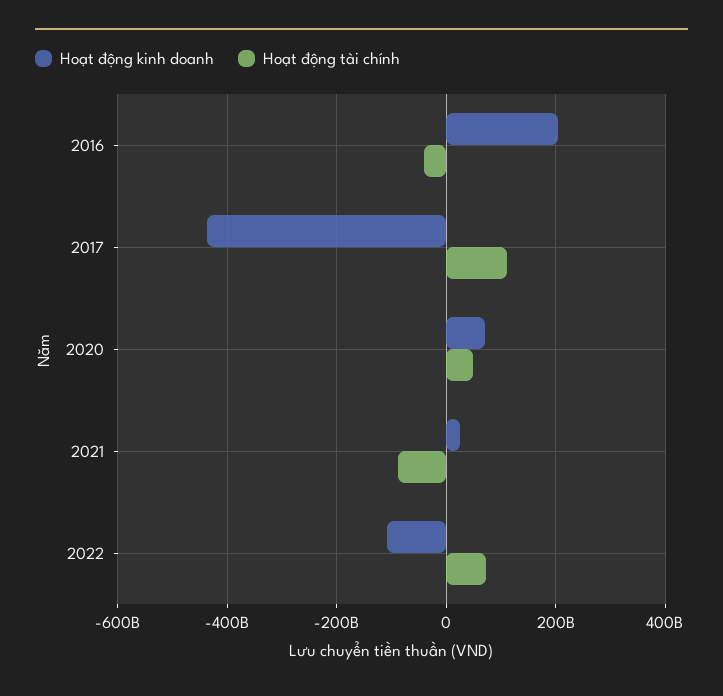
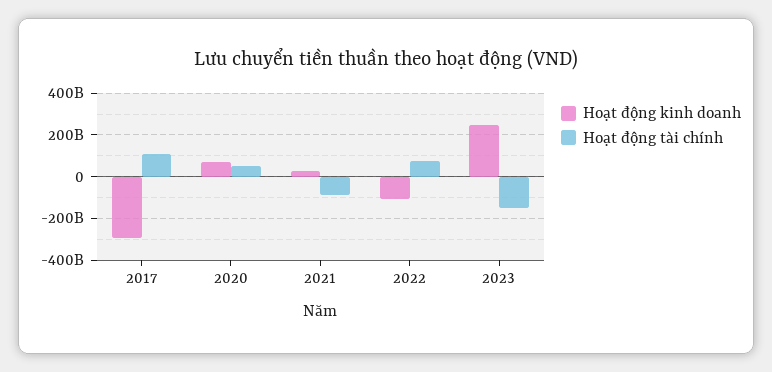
Hoạt động kinh doanh, 2016: 200000000000 -> none
Hoạt động tài chính, 2016: -40000000000 -> none
Hoạt động kinh doanh, 2017: -440000000000 -> -300000000000
Hoạt động kinh doanh, 2023: none -> 250000000000
Hoạt động tài chính, 2023: none -> -150000000000

